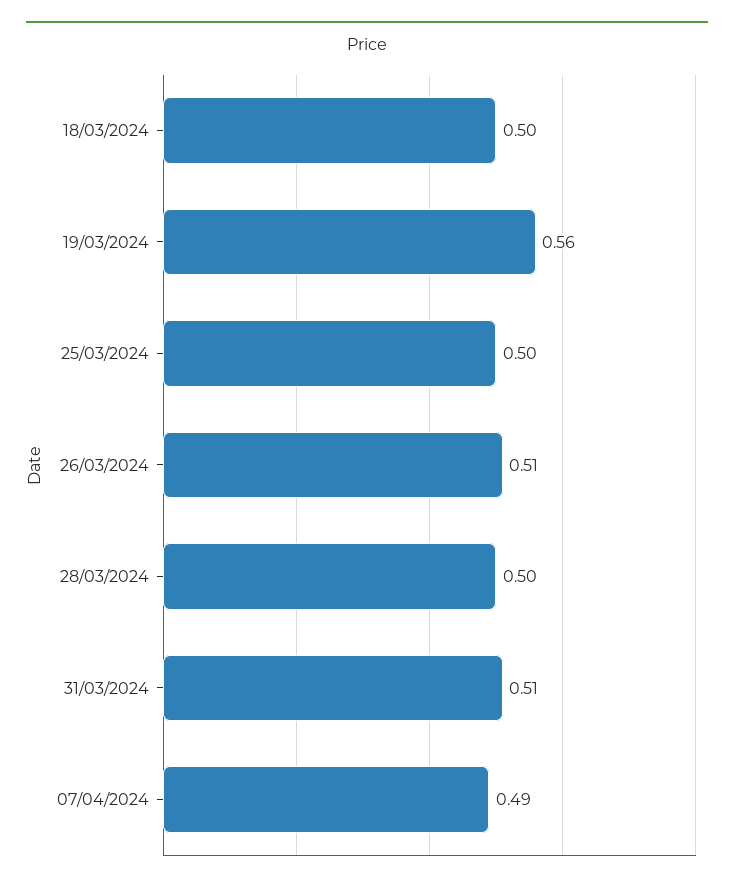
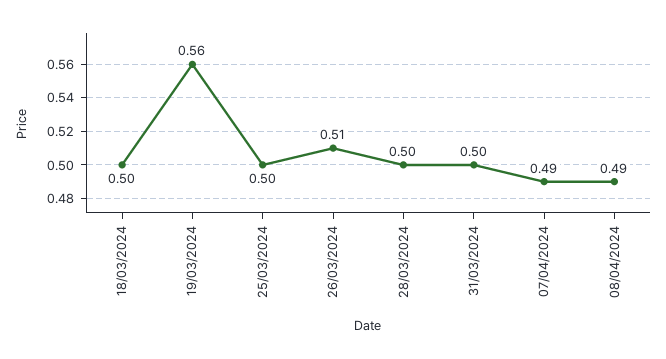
31/03/2024: 0.51 -> 0.5
08/04/2024: none -> 0.49

